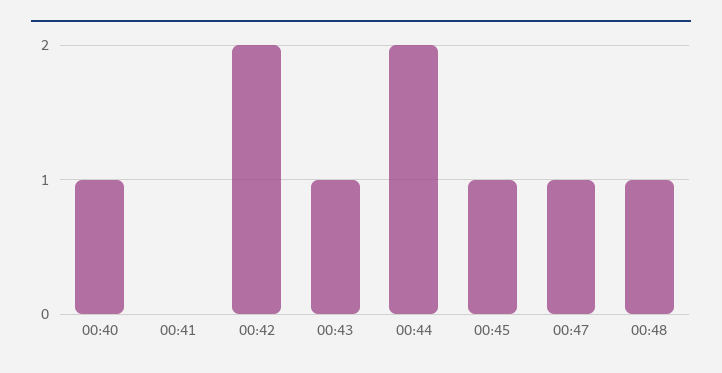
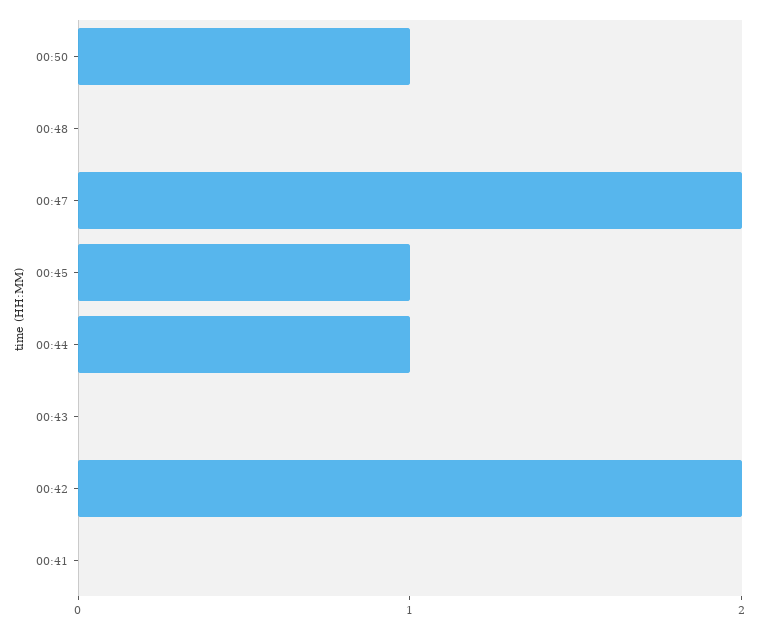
00:40: 1 -> none
00:43: 1 -> 0
00:44: 2 -> 1
00:47: 1 -> 2
00:48: 1 -> 0
00:50: none -> 1

